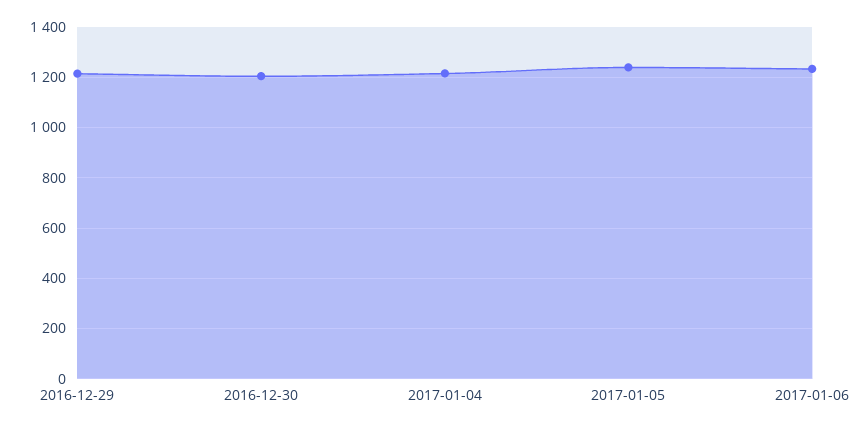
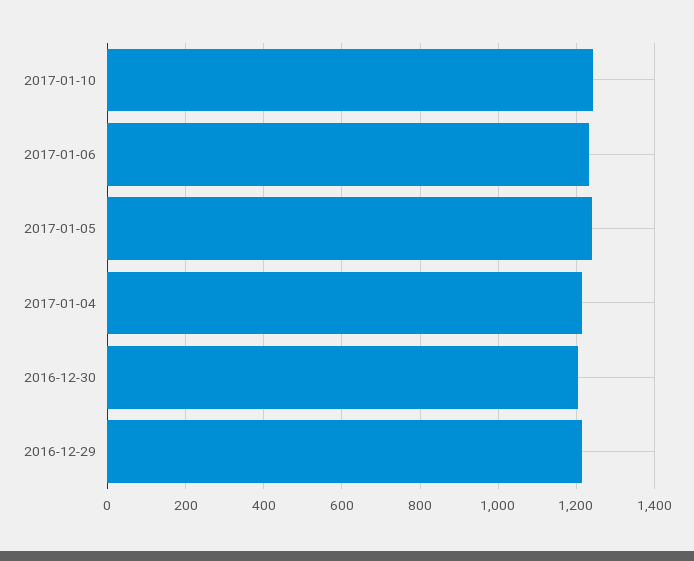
2017-01-10: none -> 1240

